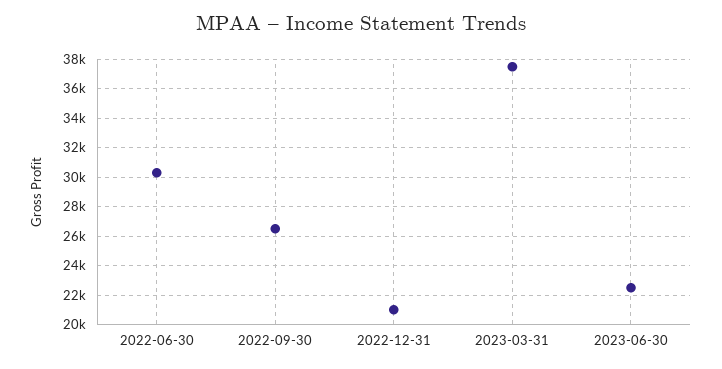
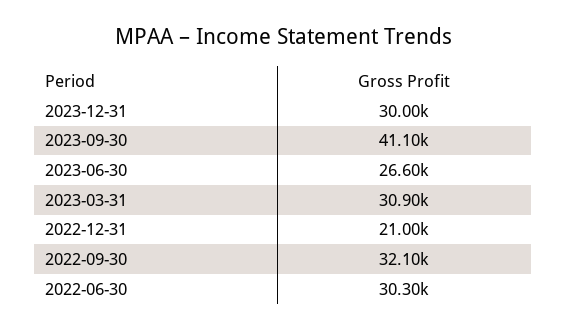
2022-09-30: 26500 -> 32100
2023-03-31: 37500 -> 30900
2023-06-30: 22500 -> 26600
2023-12-31: none -> 30000
2023-09-30: none -> 41100

